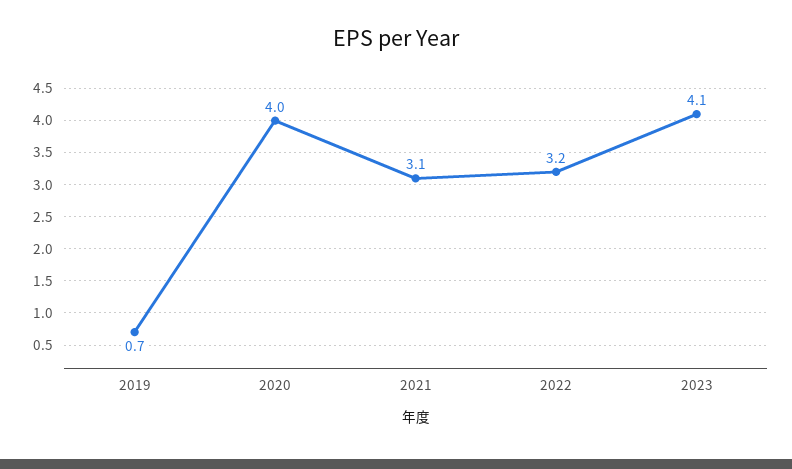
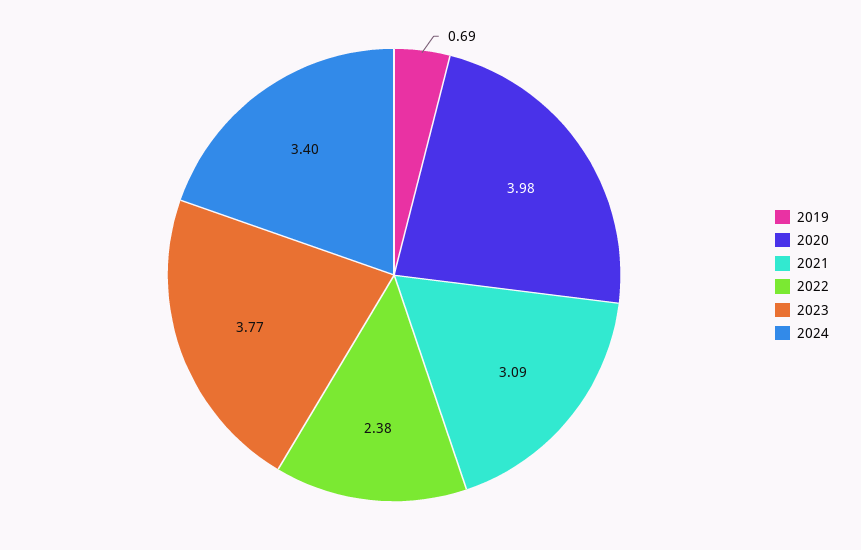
2022: 3.2 -> 2.38
2023: 4.1 -> 3.77
2024: none -> 3.4

